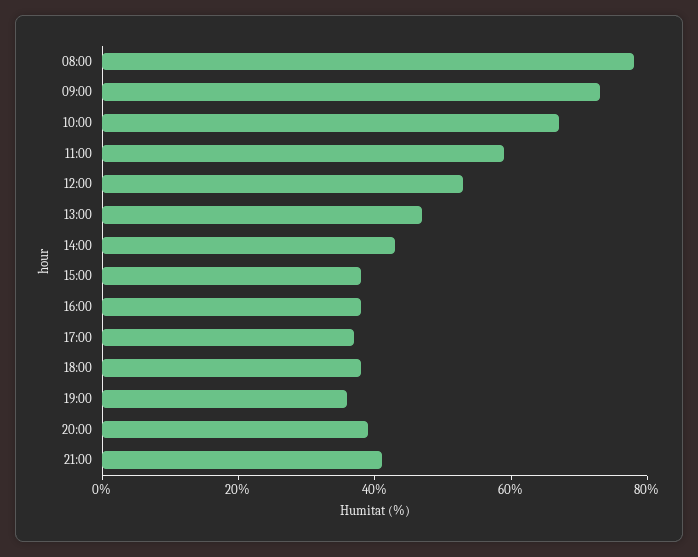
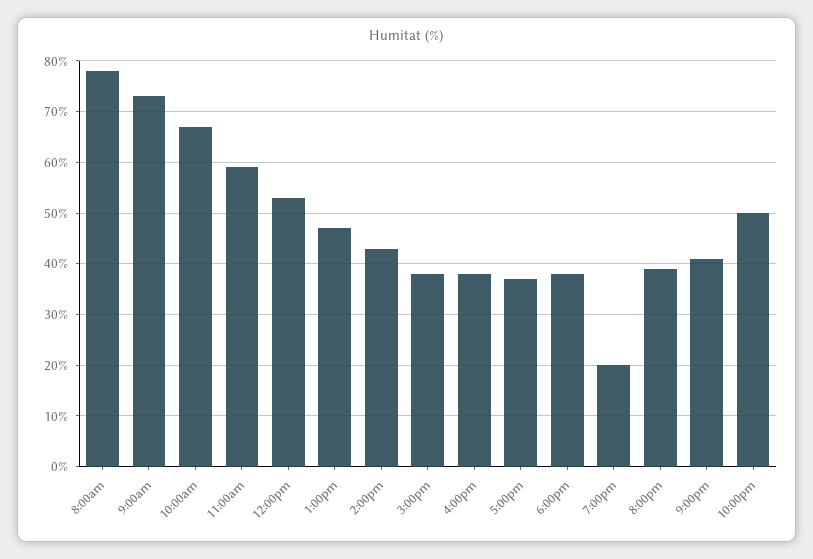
19:00: 35 -> 20
10:00pm: none -> 50

